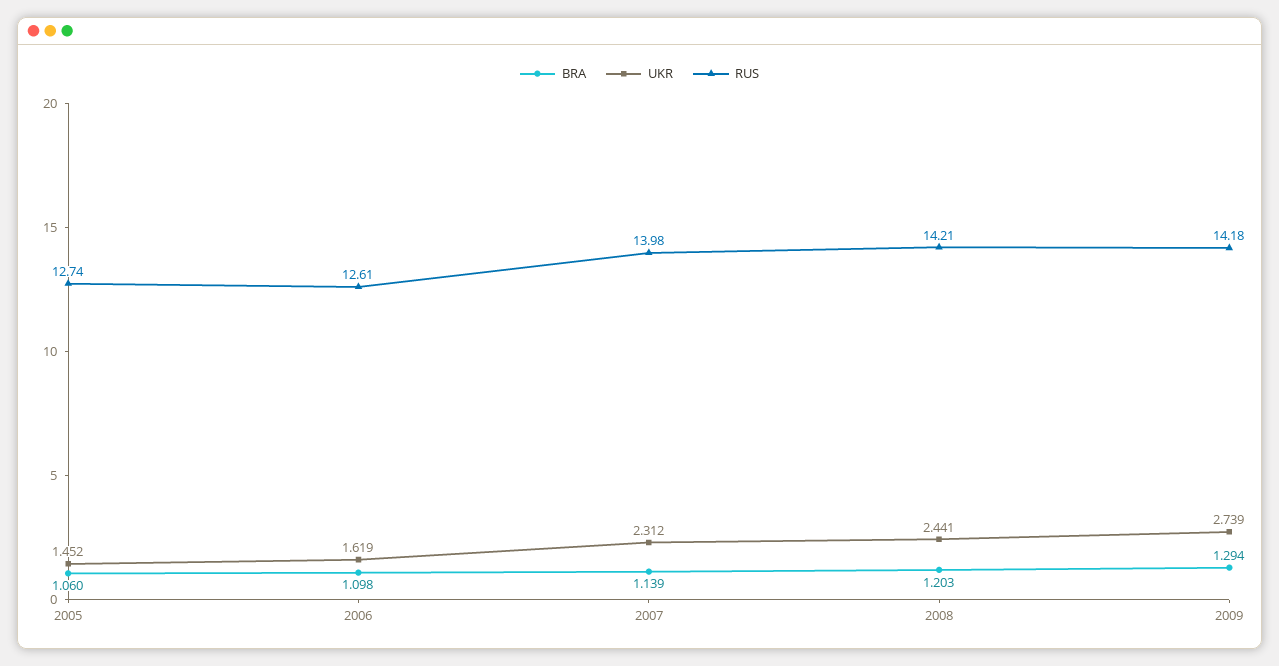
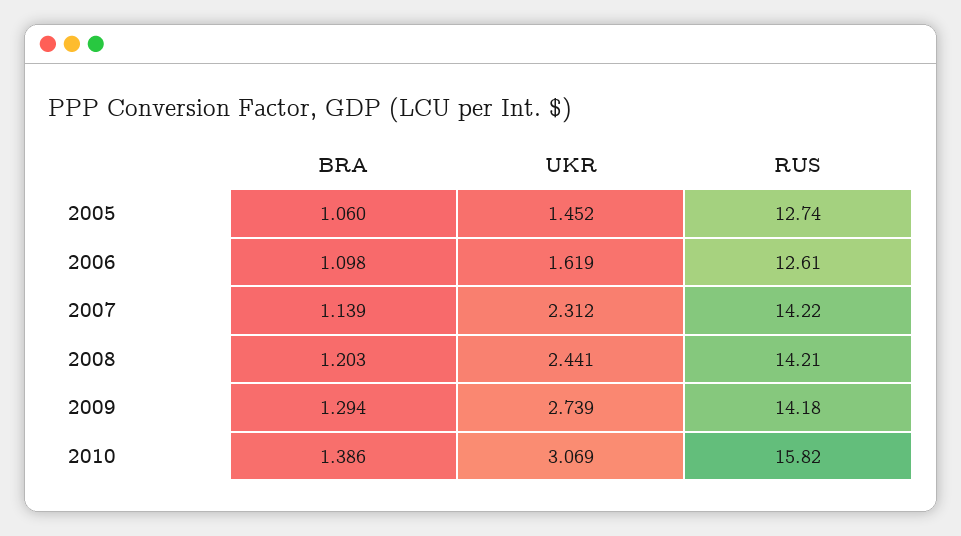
RUS, 2007: 13.98 -> 14.22
BRA, 2010: none -> 1.386
UKR, 2010: none -> 3.069
RUS, 2010: none -> 15.82

